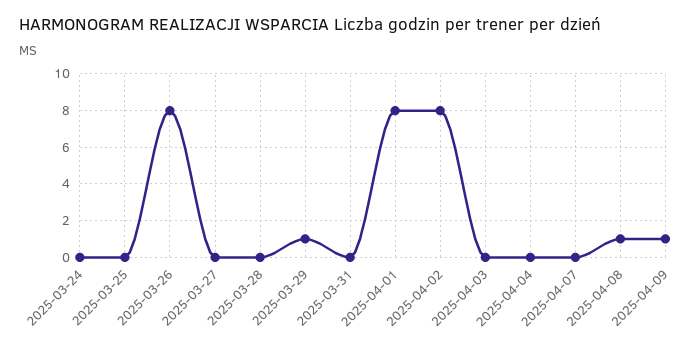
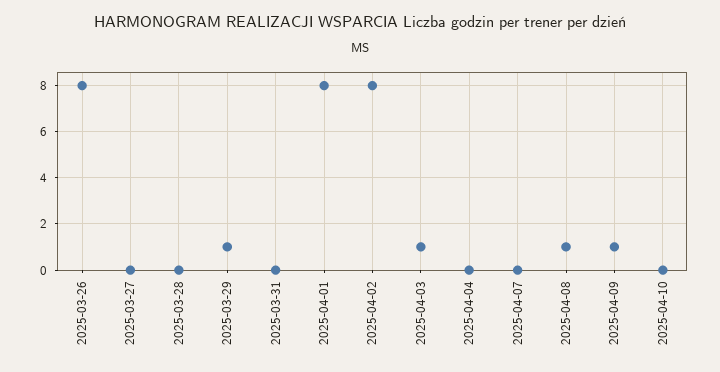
2025-03-24: 0 -> none
2025-03-25: 0 -> none
2025-04-03: 0 -> 1
2025-04-10: none -> 0

